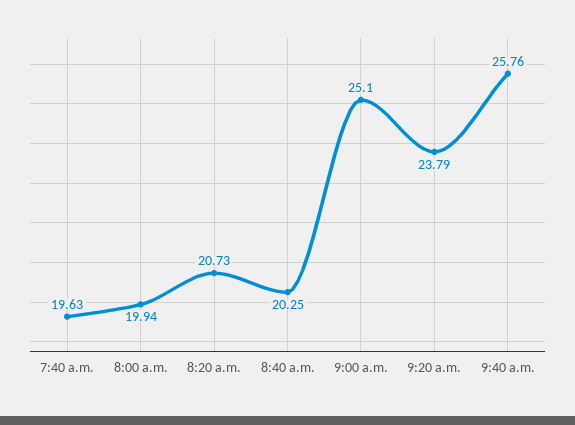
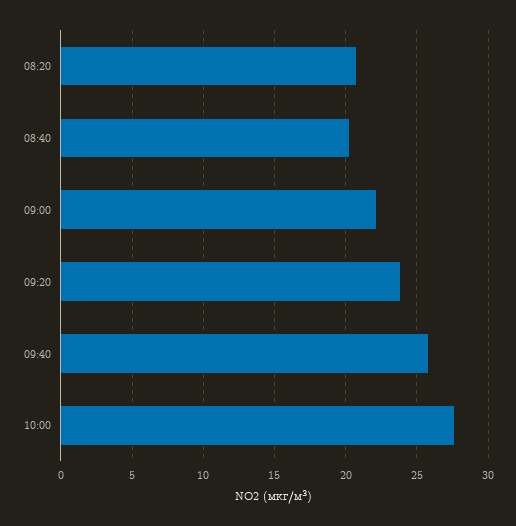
7:40 a.m.: 19.63 -> none
8:00 a.m.: 19.94 -> none
9:00 a.m.: 25.1 -> 22
10:00: none -> 27.5

